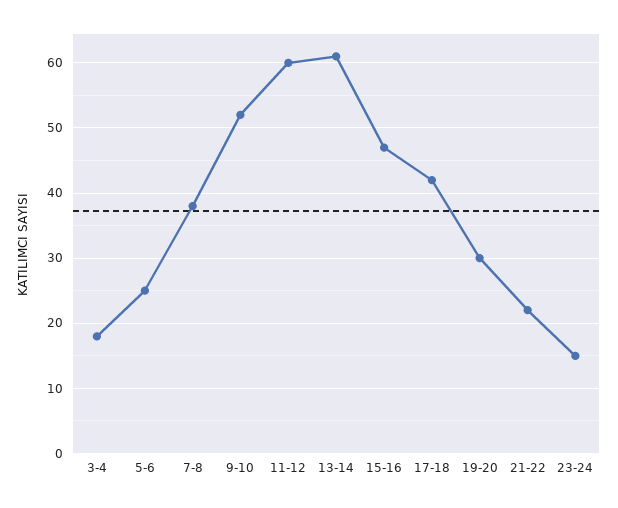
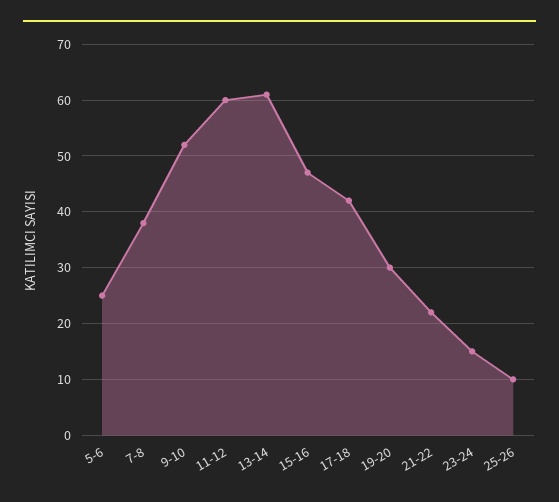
3-4: 18 -> none
25-26: none -> 10

